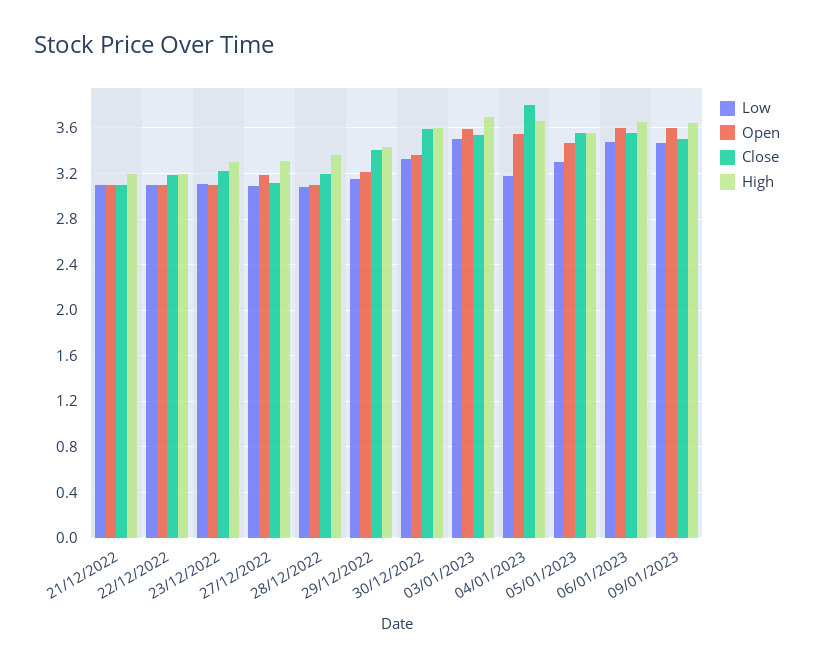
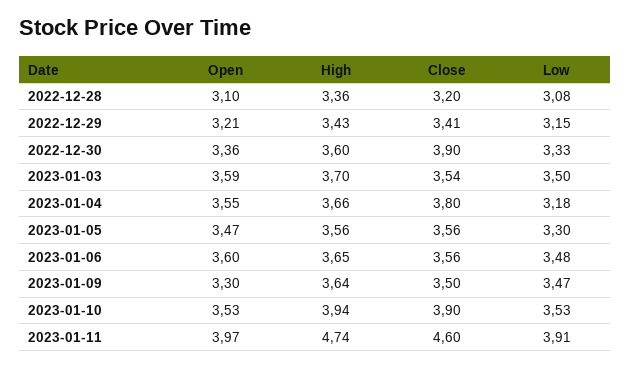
Low, 21/12/2022: 3.1 -> none
Open, 21/12/2022: 3.1 -> none
Close, 21/12/2022: 3.1 -> none
High, 21/12/2022: 3.2 -> none
Low, 22/12/2022: 3.1 -> none
Open, 22/12/2022: 3.1 -> none
Close, 22/12/2022: 3.2 -> none
High, 22/12/2022: 3.2 -> none
Low, 23/12/2022: 3.1 -> none
Open, 23/12/2022: 3.1 -> none
Close, 23/12/2022: 3.2 -> none
High, 23/12/2022: 3.3 -> none
Low, 27/12/2022: 3.1 -> none
Open, 27/12/2022: 3.2 -> none
Close, 27/12/2022: 3.1 -> none
High, 27/12/2022: 3.3 -> none
Close, 30/12/2022: 3.6 -> 3.9
Open, 09/01/2023: 3.6 -> 3.3
Open, 2023-01-10: none -> 3.53
High, 2023-01-10: none -> 3.94
Close, 2023-01-10: none -> 3.9
Low, 2023-01-10: none -> 3.53
Open, 2023-01-11: none -> 3.97
High, 2023-01-11: none -> 4.74
Close, 2023-01-11: none -> 4.6
Low, 2023-01-11: none -> 3.91

